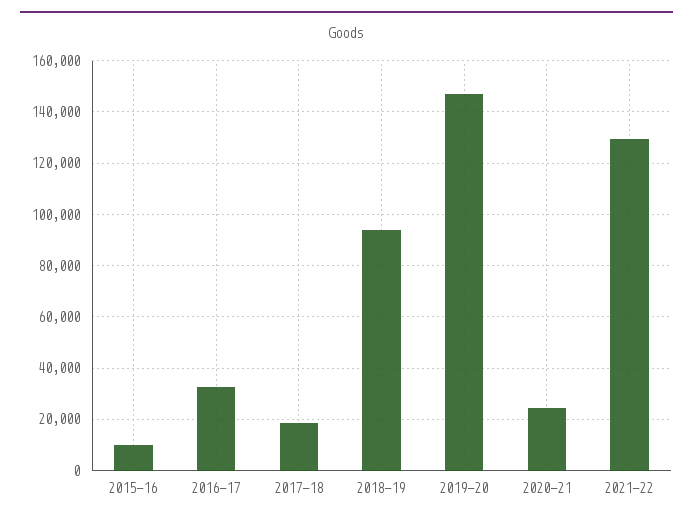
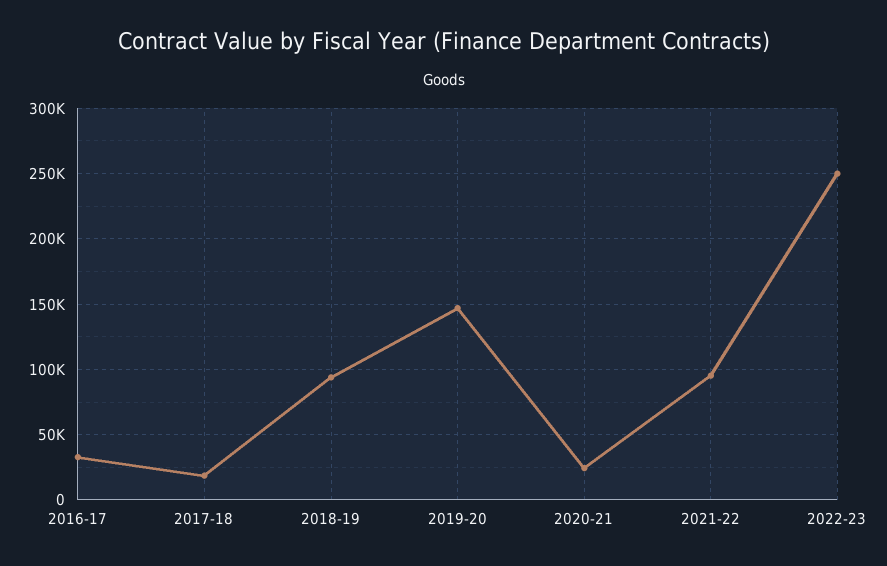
2015-16: 10000 -> none
2021-22: 130000 -> 95000
2022-23: none -> 250000

